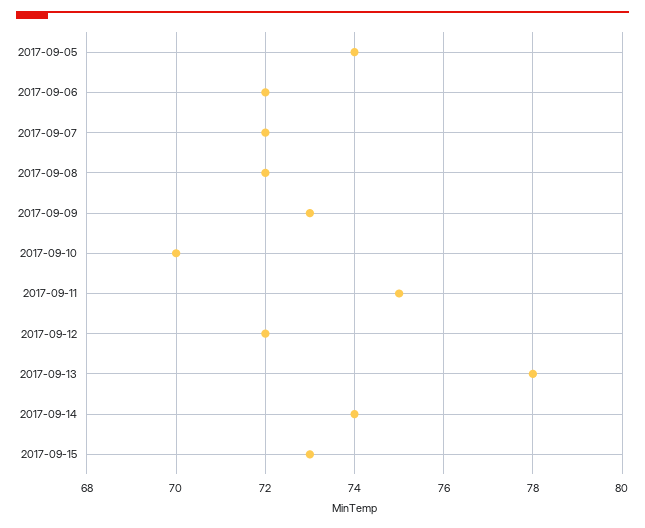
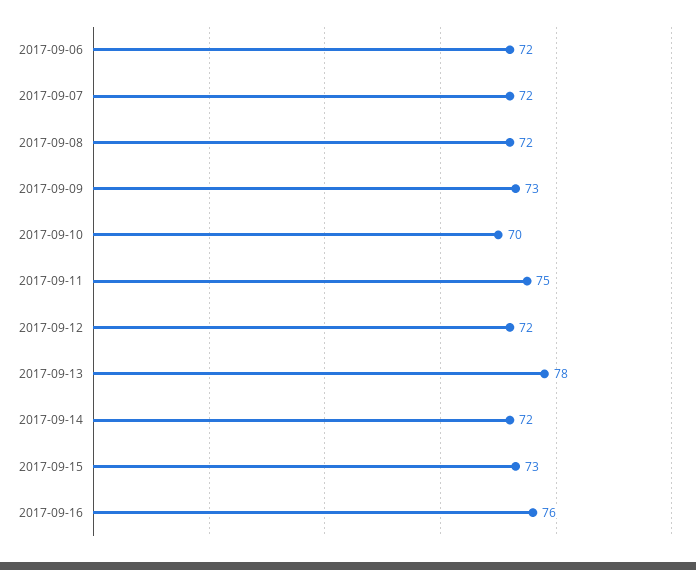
2017-09-05: 74 -> none
2017-09-14: 74 -> 72
2017-09-16: none -> 76

